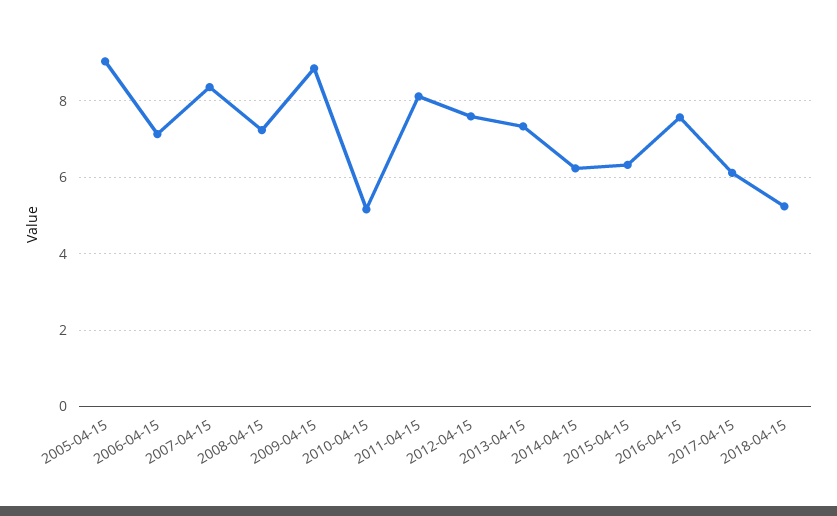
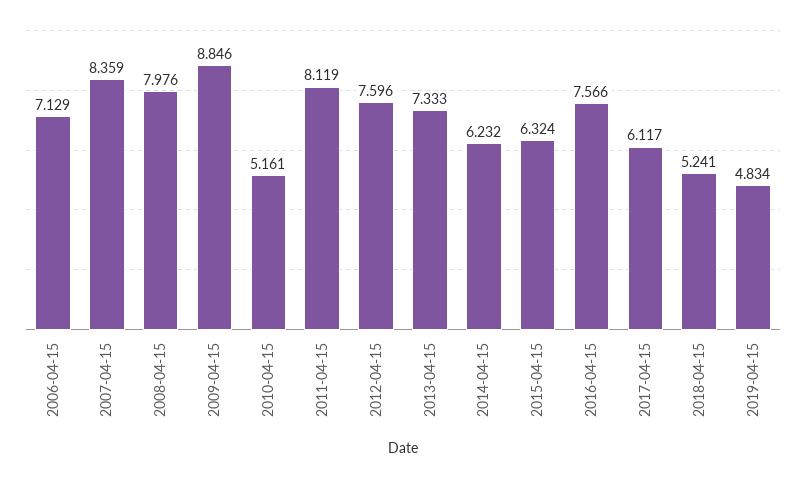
2005-04-15: 9 -> none
2008-04-15: 7.2 -> 7.976
2019-04-15: none -> 4.834

